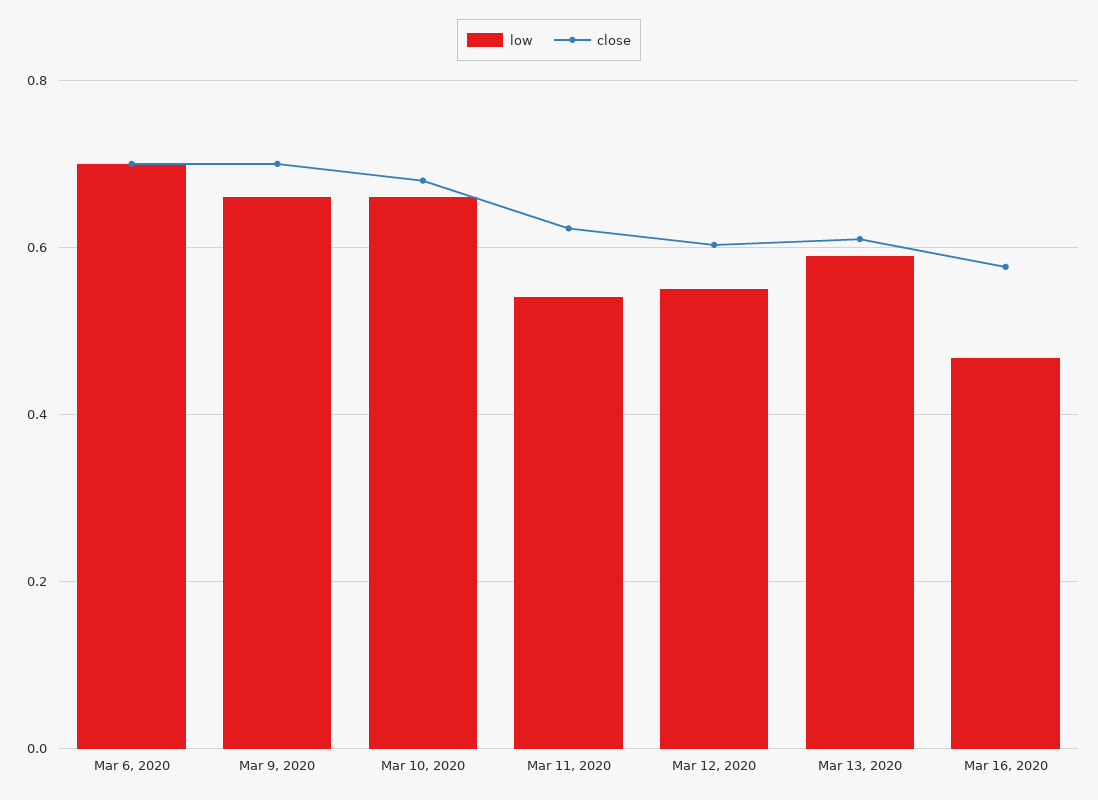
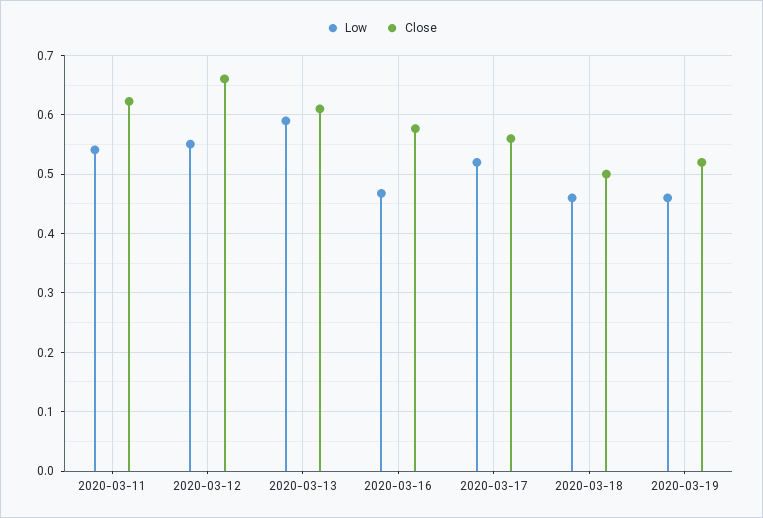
low, Mar 6, 2020: 0.7 -> none
close, Mar 6, 2020: 0.7 -> none
low, Mar 9, 2020: 0.66 -> none
close, Mar 9, 2020: 0.7 -> none
low, Mar 10, 2020: 0.66 -> none
close, Mar 10, 2020: 0.68 -> none
close, Mar 12, 2020: 0.6 -> 0.66
low, 2020-03-17: none -> 0.52
close, 2020-03-17: none -> 0.56
low, 2020-03-18: none -> 0.46
close, 2020-03-18: none -> 0.5
low, 2020-03-19: none -> 0.46
close, 2020-03-19: none -> 0.52

